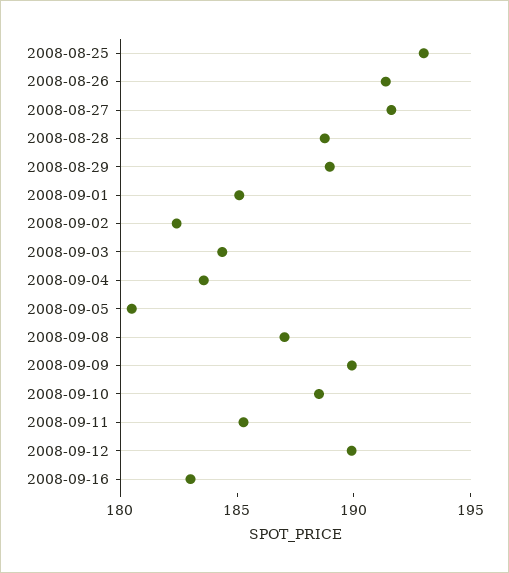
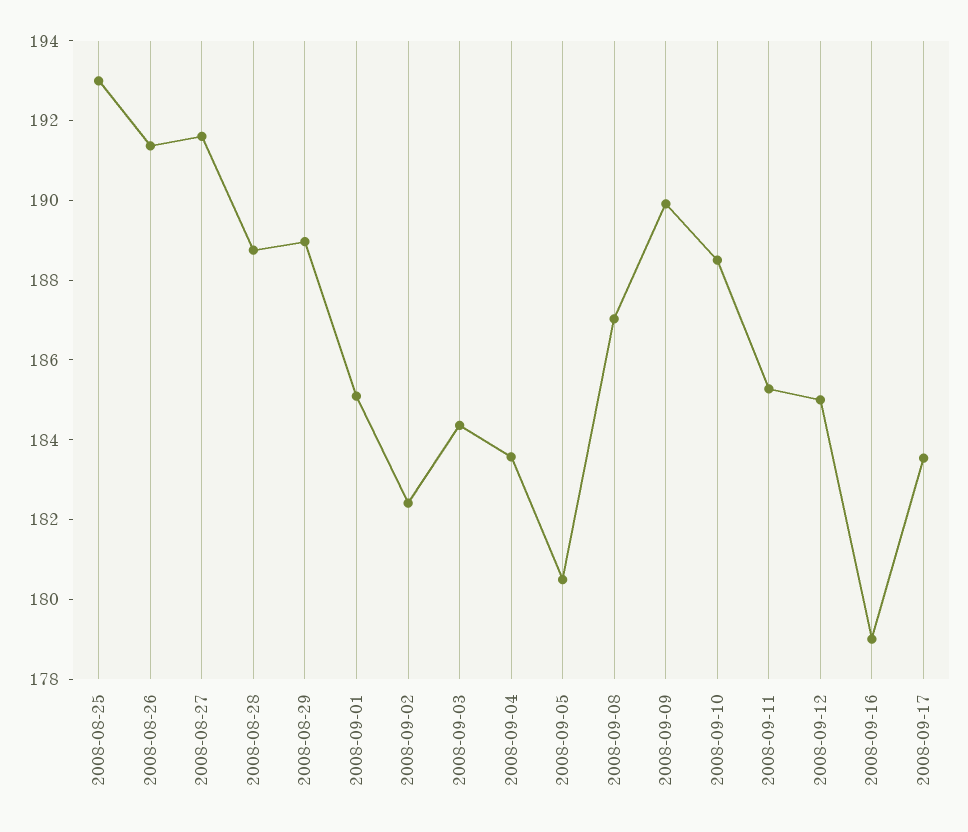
2008-09-12: 190 -> 185
2008-09-16: 183 -> 179
2008-09-17: none -> 183.5

